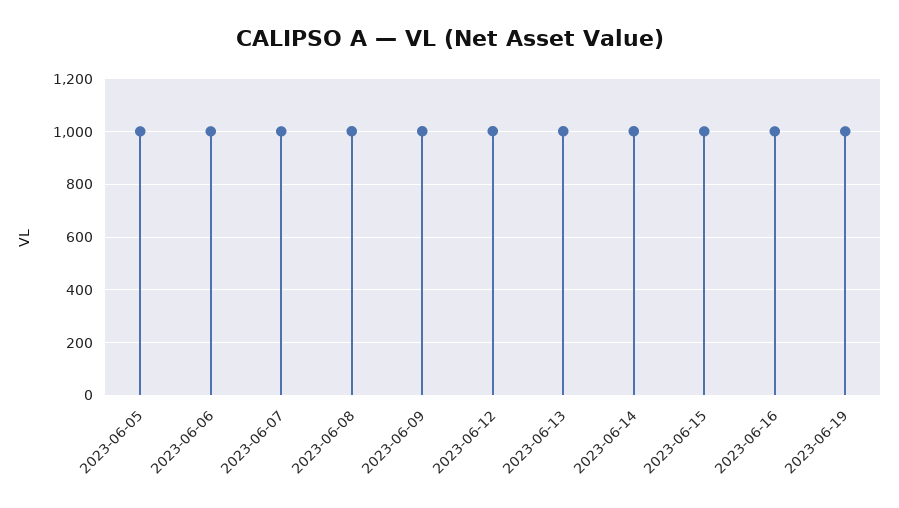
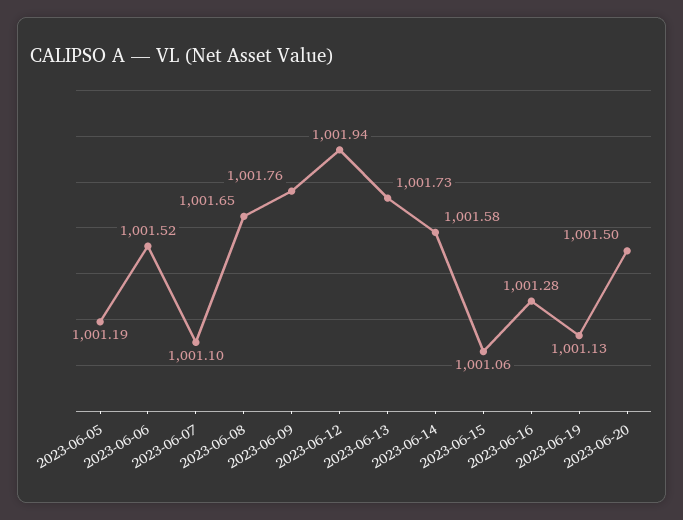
2023-06-20: none -> 1001.5

